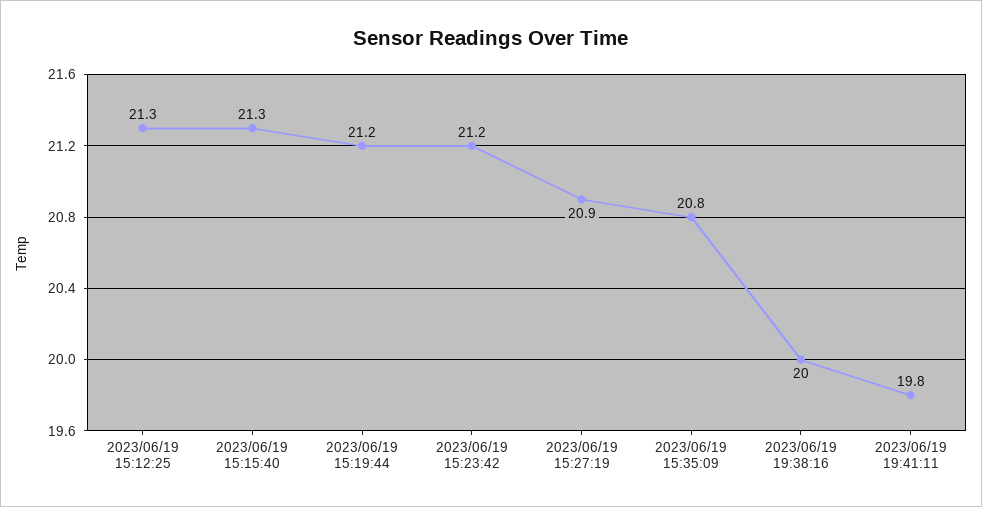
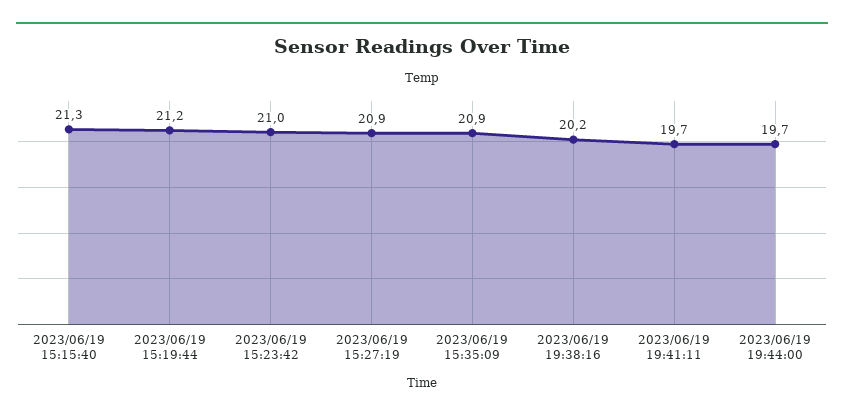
2023/06/19 15:12:25: 21.3 -> none
2023/06/19 15:23:42: 21.2 -> 21
2023/06/19 15:35:09: 20.8 -> 20.9
2023/06/19 19:38:16: 20 -> 20.2
2023/06/19 19:41:11: 19.8 -> 19.7
2023/06/19 19:44:00: none -> 19.7

